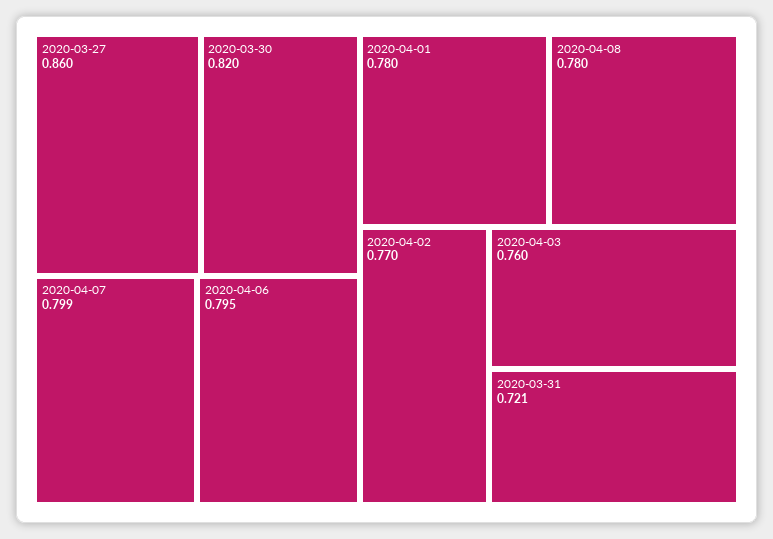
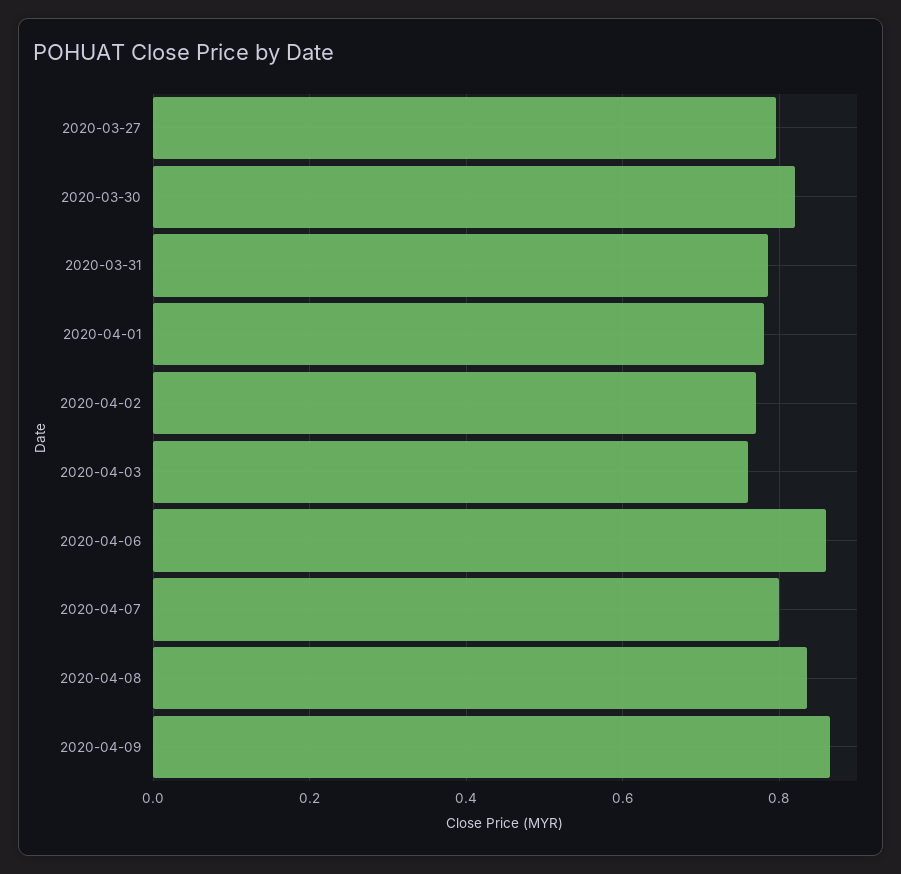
2020-03-27: 0.86 -> 0.8
2020-04-06: 0.795 -> 0.86
2020-04-08: 0.78 -> 0.84
2020-03-31: 0.721 -> 0.78
2020-04-09: none -> 0.86

